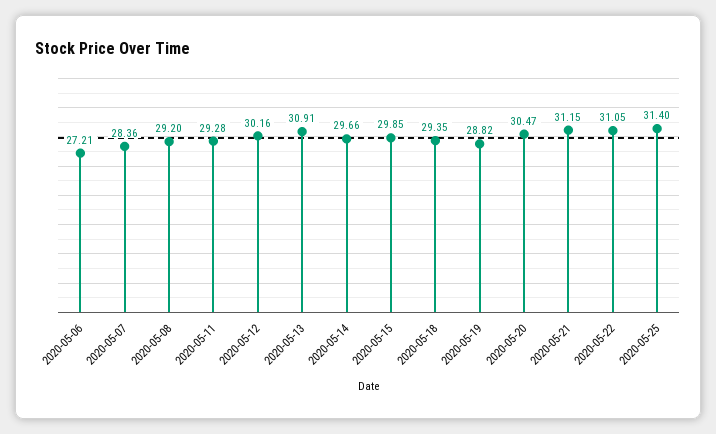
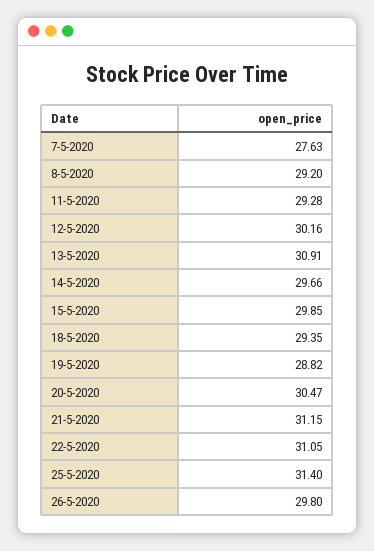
2020-05-06: 27.21 -> none
2020-05-07: 28.36 -> 27.63
26-5-2020: none -> 29.8

